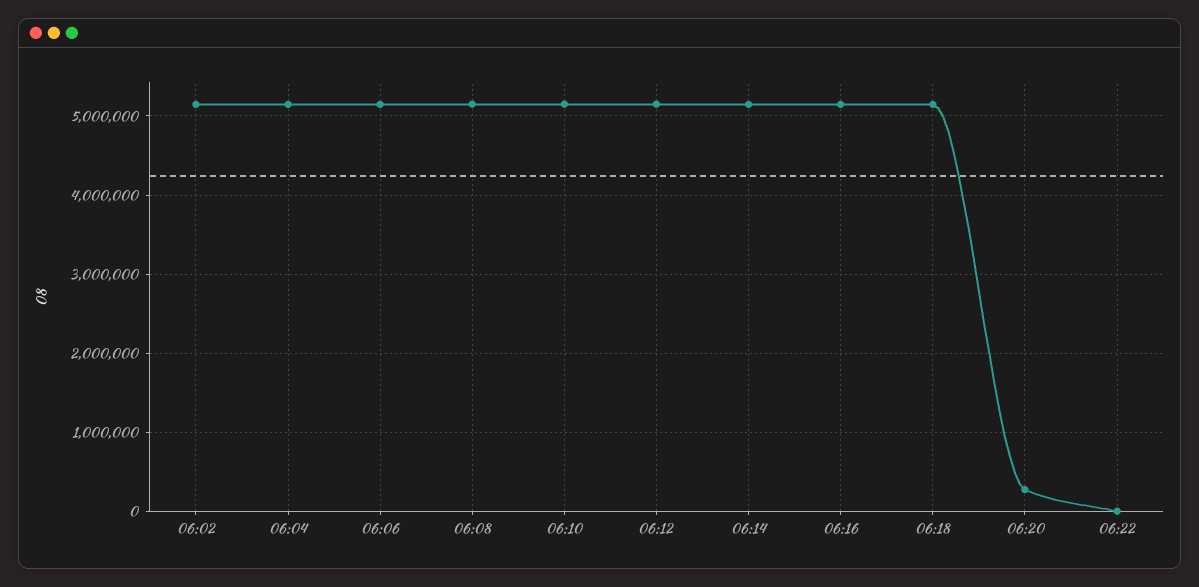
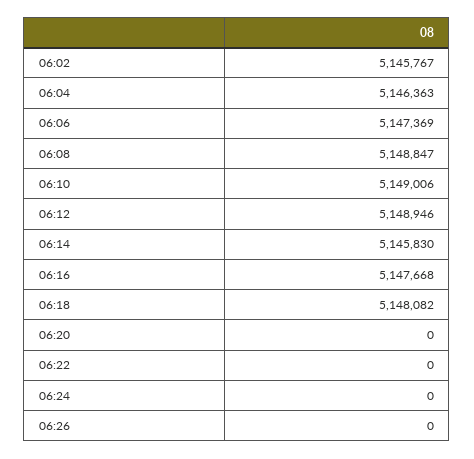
06:20: 300000 -> 0
06:24: none -> 0
06:26: none -> 0

